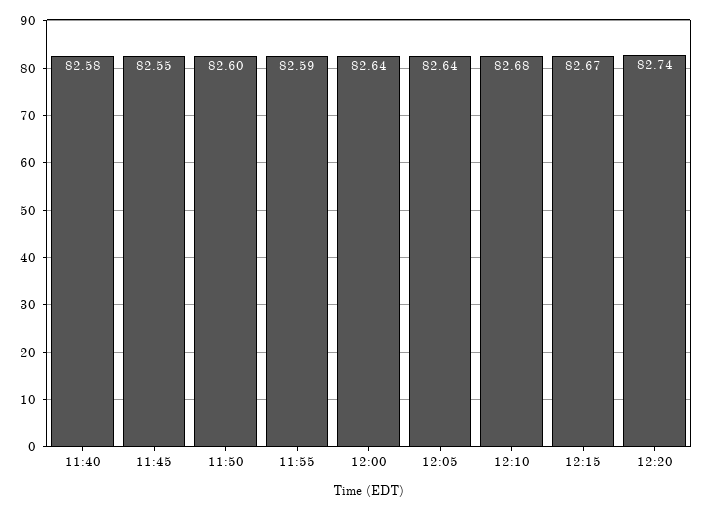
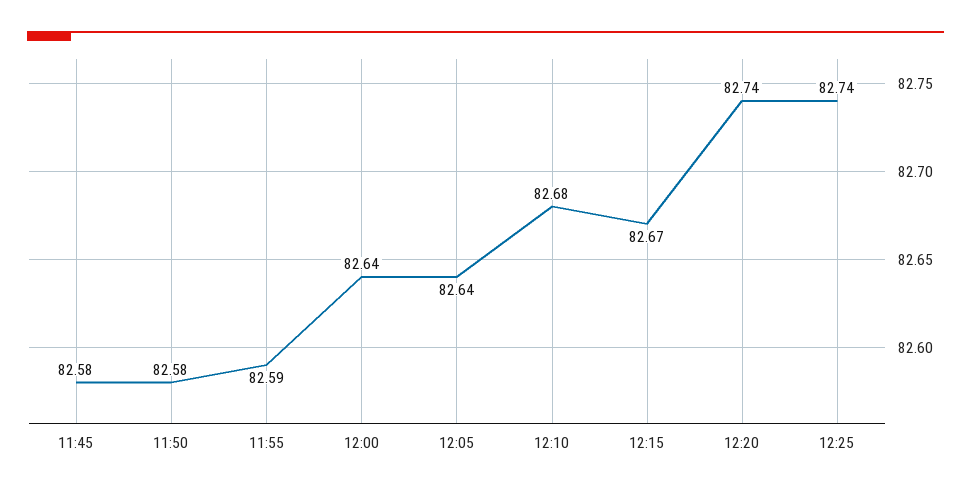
11:40: 82.58 -> none
11:45: 82.55 -> 82.58
11:50: 82.6 -> 82.58
12:25: none -> 82.74

